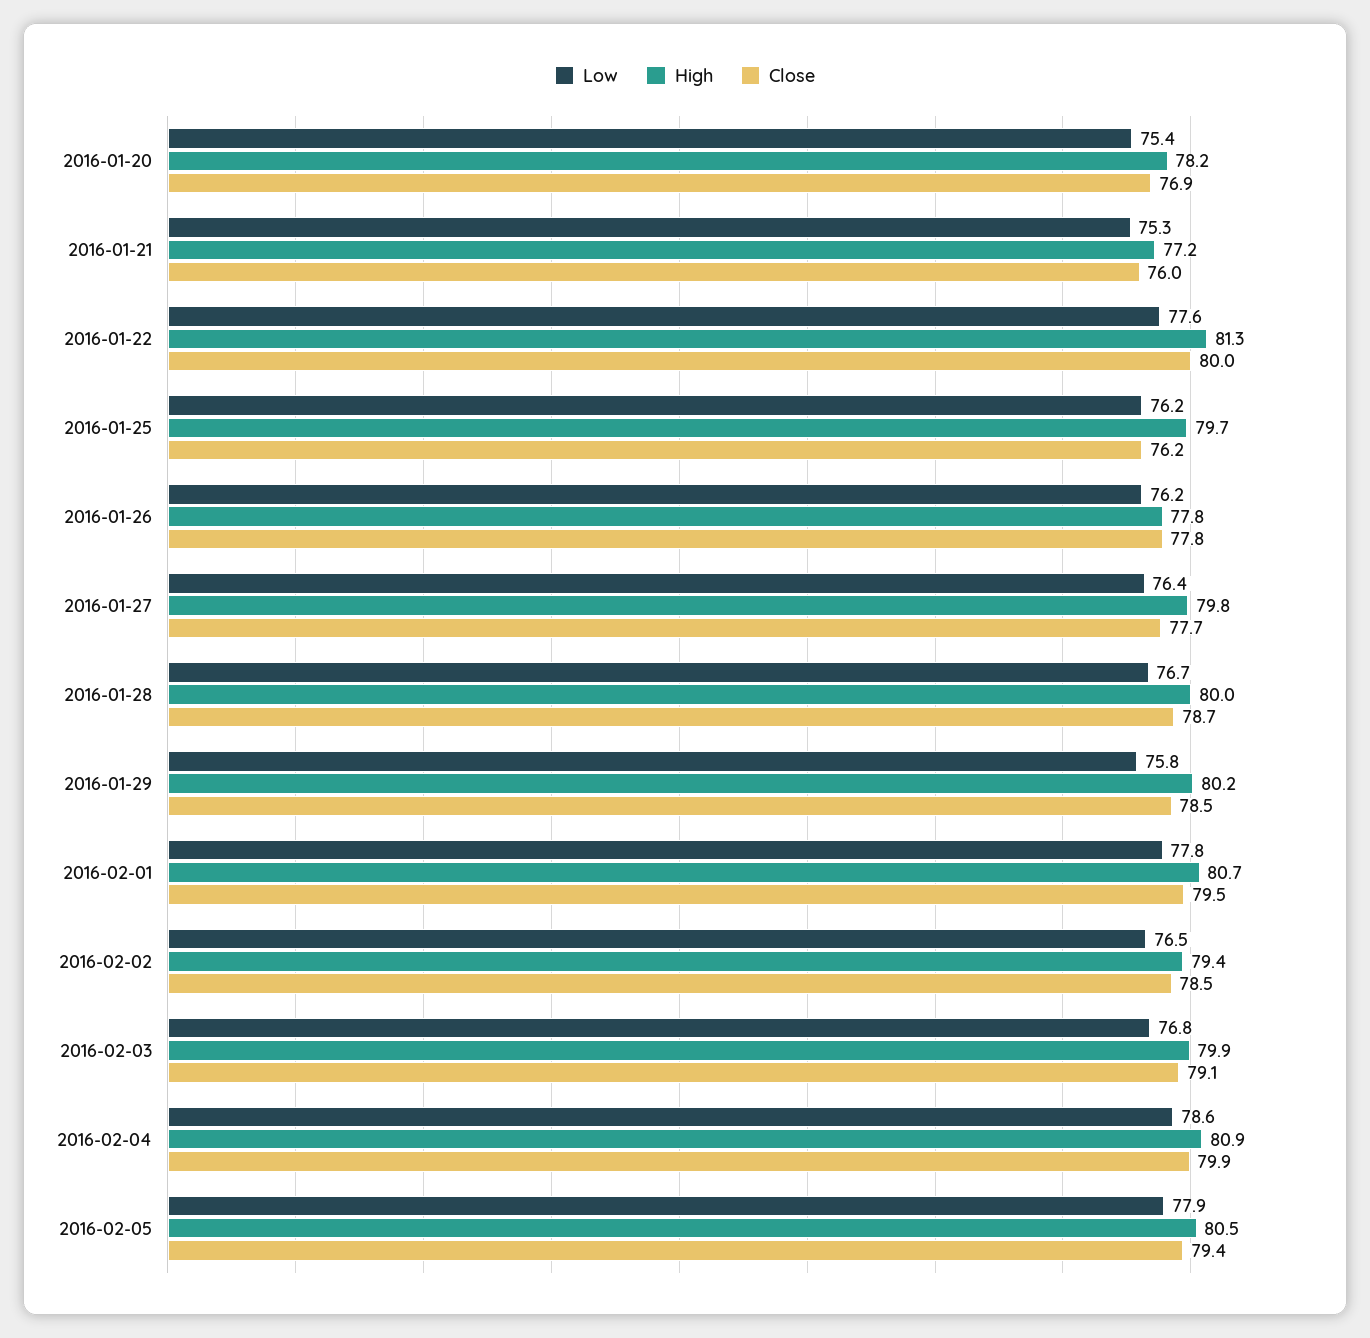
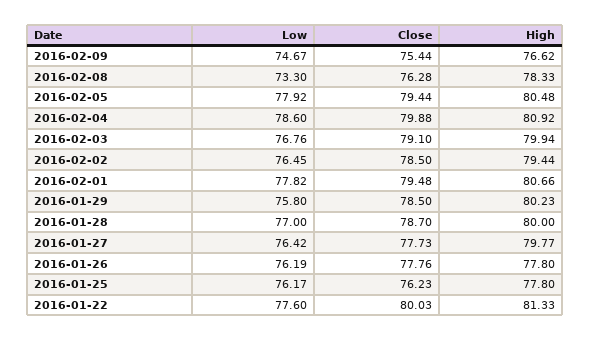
Low, 2016-01-20: 75.4 -> none
High, 2016-01-20: 78.2 -> none
Close, 2016-01-20: 76.9 -> none
Low, 2016-01-21: 75.3 -> none
High, 2016-01-21: 77.2 -> none
Close, 2016-01-21: 76 -> none
High, 2016-01-25: 79.7 -> 77.8
Low, 2016-01-28: 76.7 -> 77
Low, 2016-02-09: none -> 74.67
Close, 2016-02-09: none -> 75.44
High, 2016-02-09: none -> 76.62
Low, 2016-02-08: none -> 73.3
Close, 2016-02-08: none -> 76.28
High, 2016-02-08: none -> 78.33

